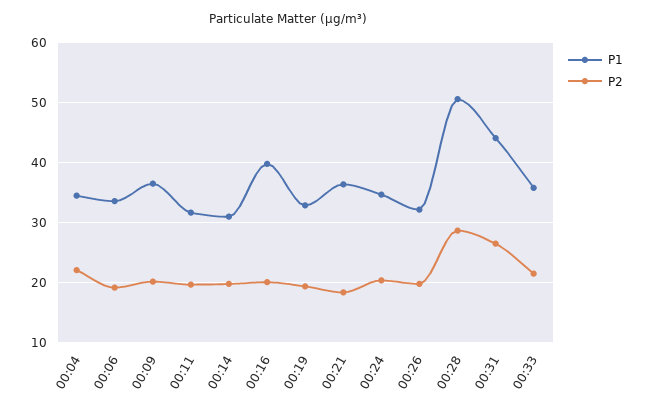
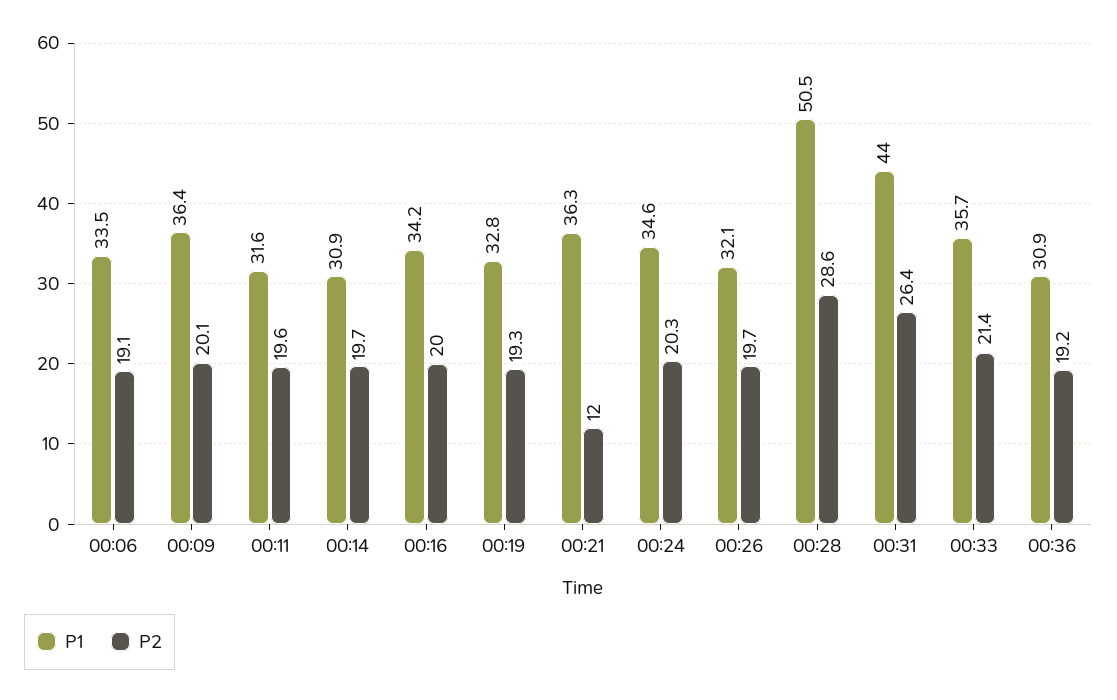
P1, 00:04: 34 -> none
P2, 00:04: 22 -> none
P1, 00:16: 40 -> 34.2
P2, 00:21: 18 -> 12
P1, 00:36: none -> 30.9
P2, 00:36: none -> 19.2

